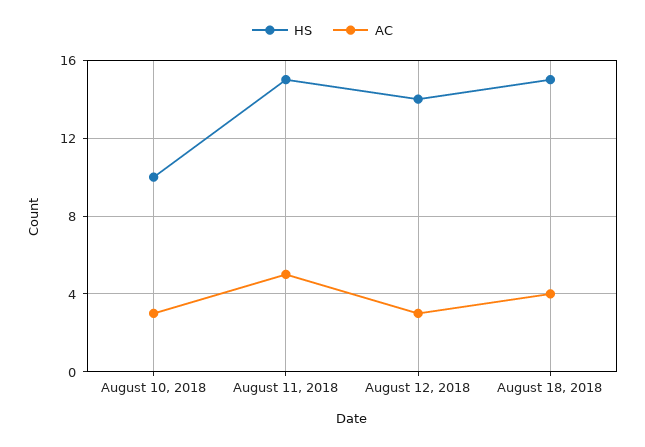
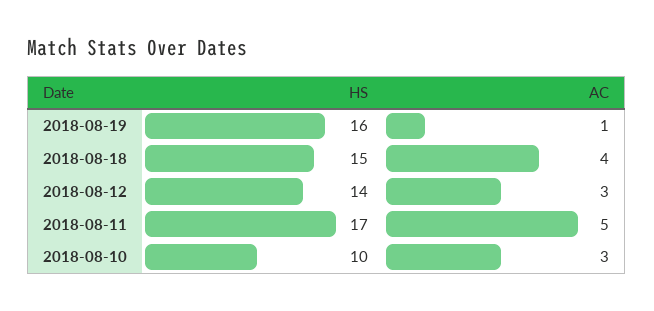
HS, August 11, 2018: 15 -> 17
HS, 2018-08-19: none -> 16
AC, 2018-08-19: none -> 1

